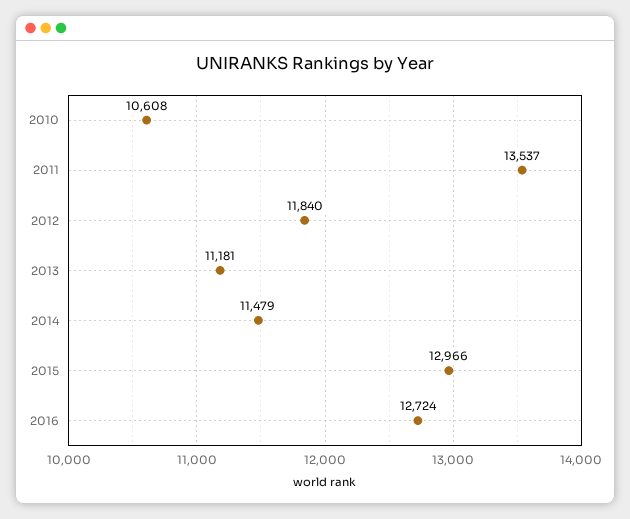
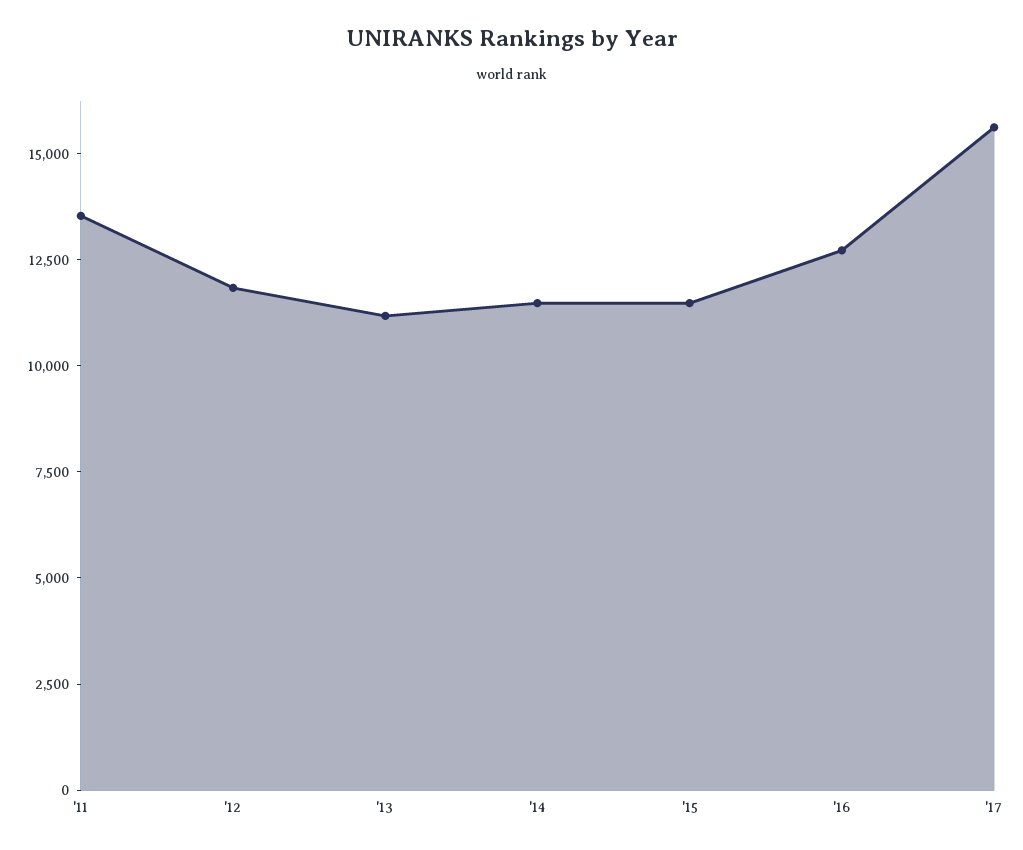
2010: 10608 -> none
2015: 12966 -> 11500
'17: none -> 15500

